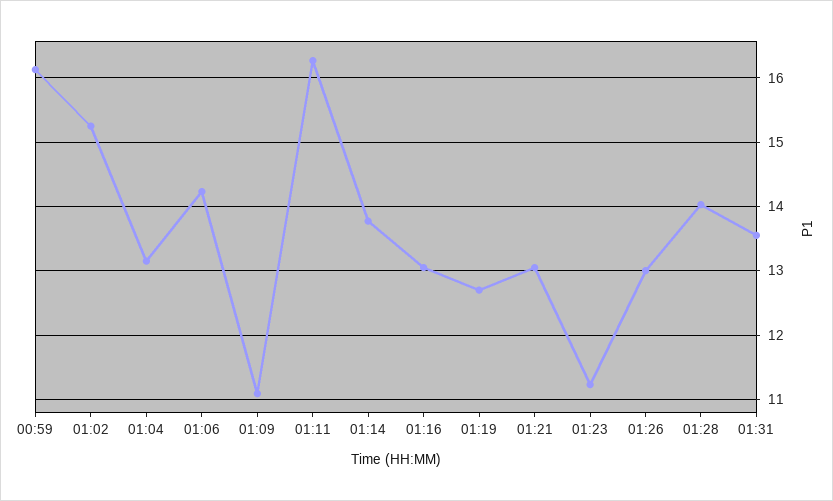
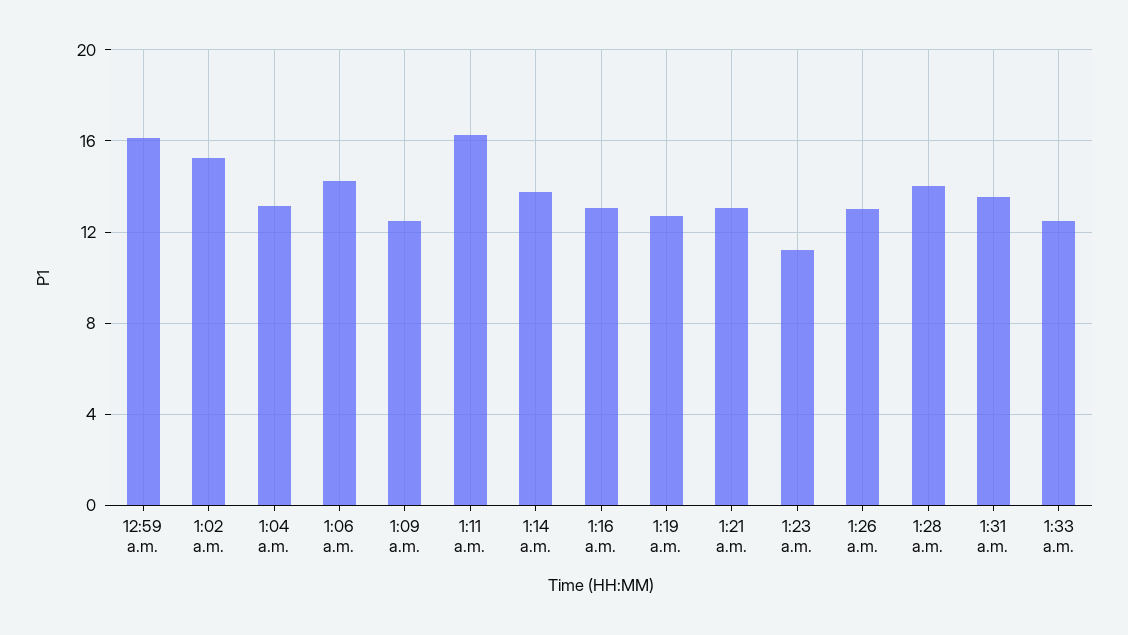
01:09: 11.1 -> 12.5
1:33 a.m.: none -> 12.5

